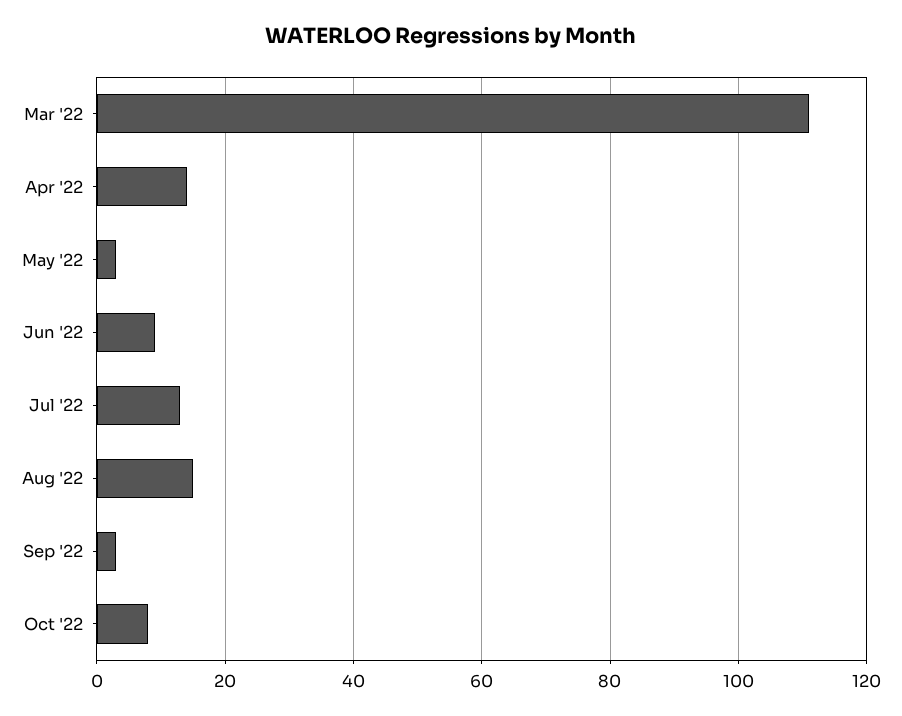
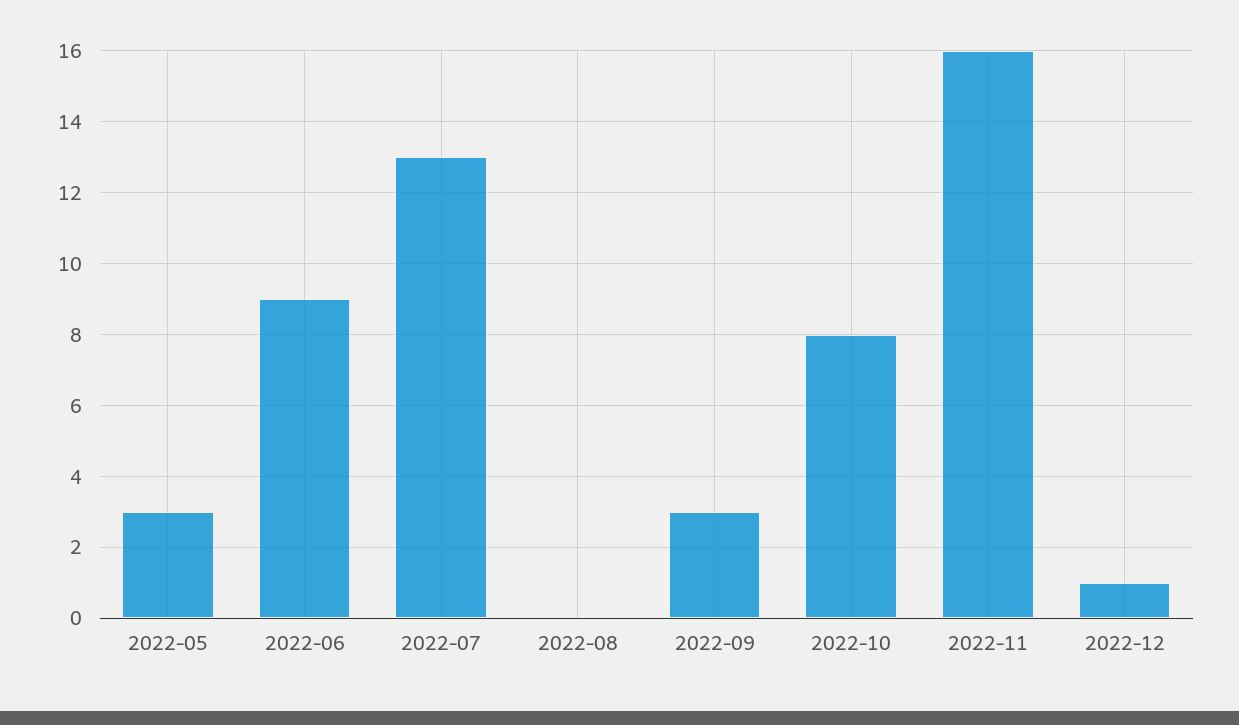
Mar '22: 110 -> none
Apr '22: 15 -> none
Aug '22: 15 -> 0
2022-11: none -> 16
2022-12: none -> 1

